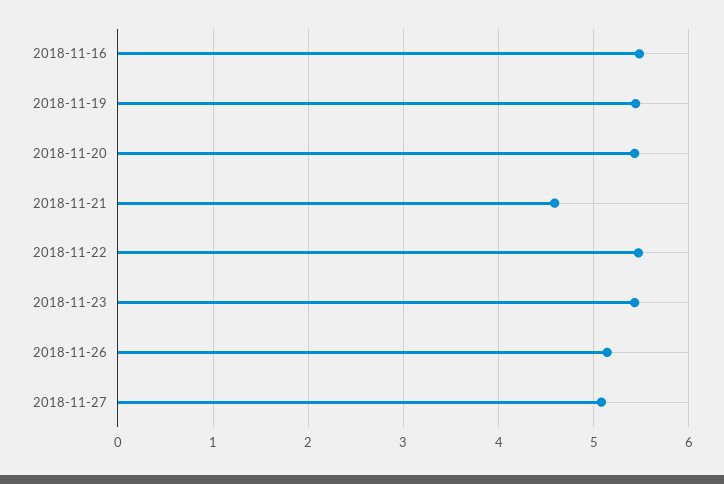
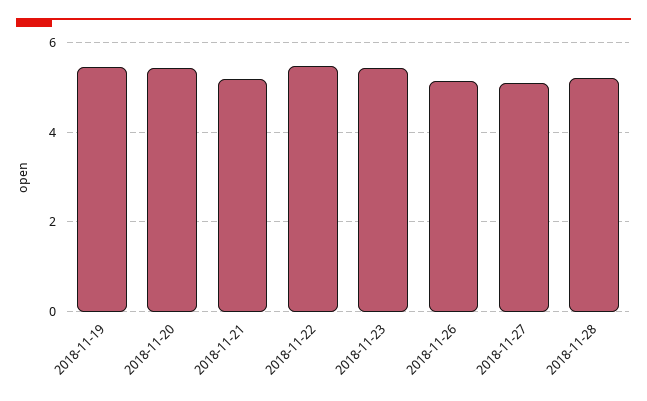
2018-11-16: 5.5 -> none
2018-11-21: 4.6 -> 5.2
2018-11-28: none -> 5.2

